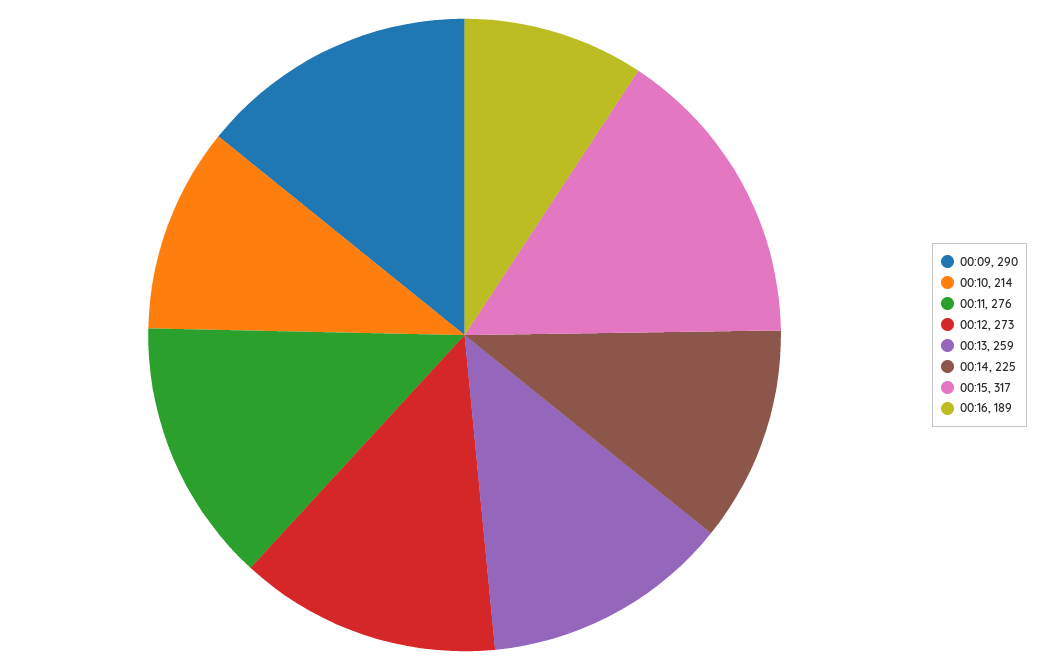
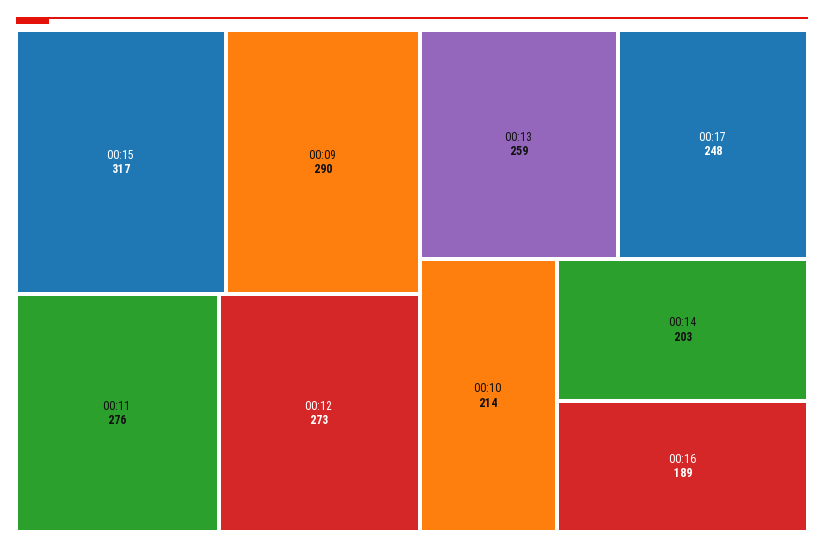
00:14: 225 -> 203
00:17: none -> 248

